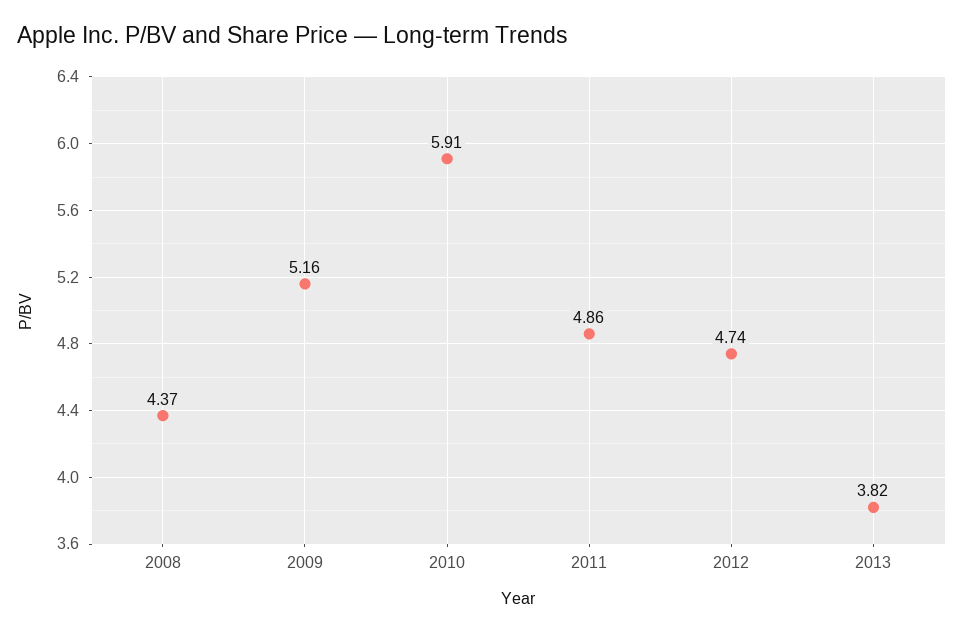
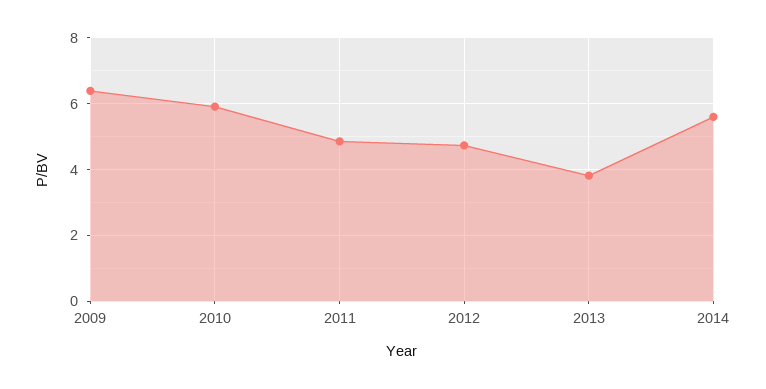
2008: 4.37 -> none
2009: 5.16 -> 6.4
2014: none -> 5.6

